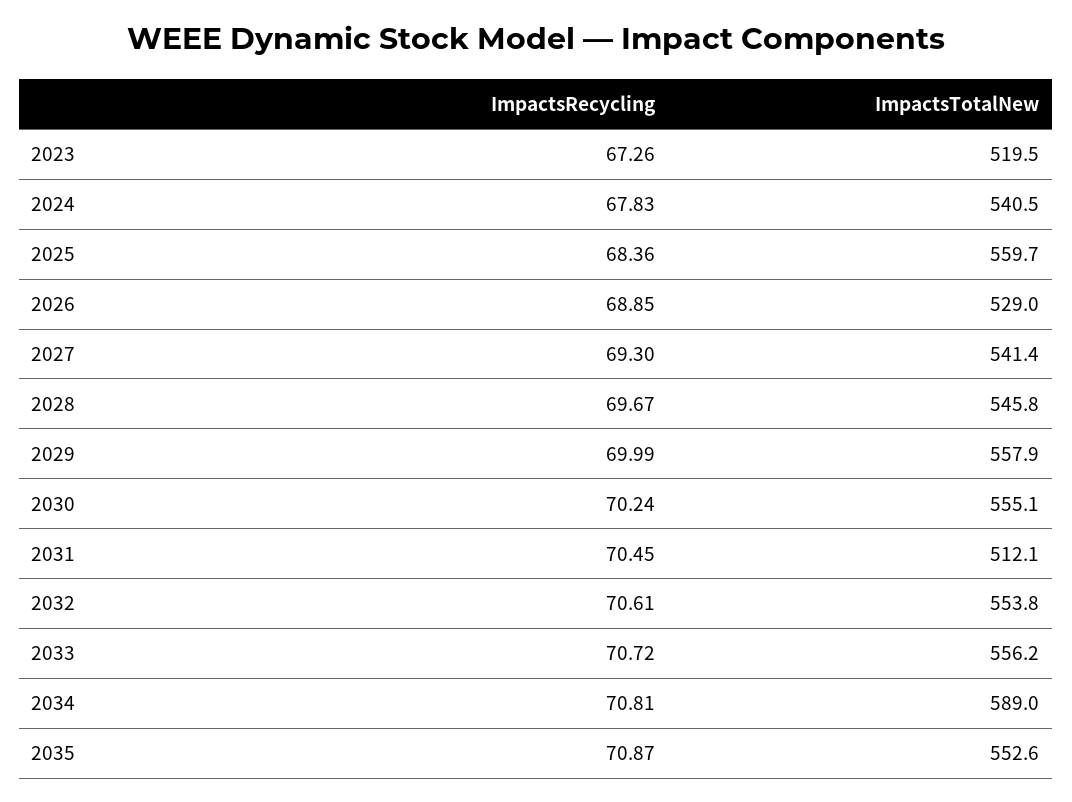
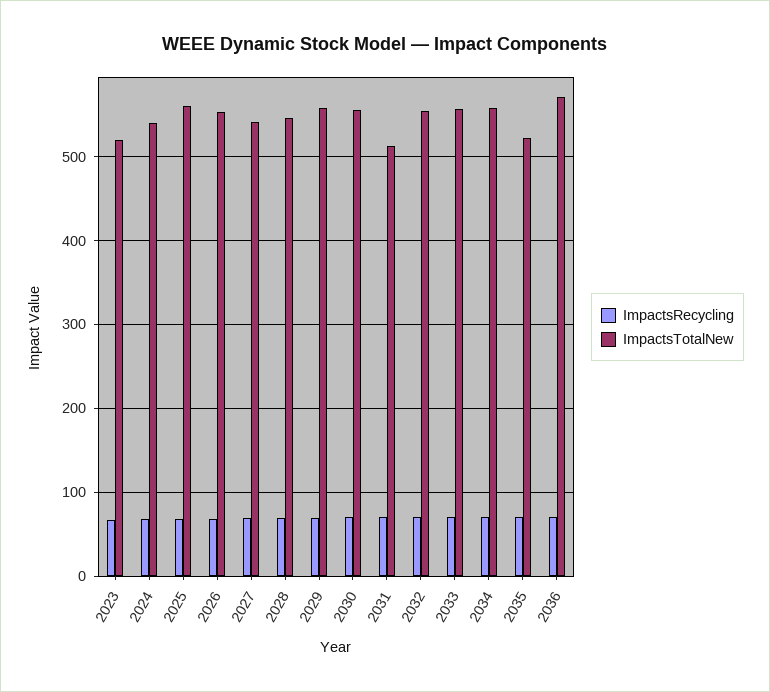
ImpactsTotalNew, 2026: 529 -> 550
ImpactsTotalNew, 2034: 589 -> 560
ImpactsTotalNew, 2035: 552.6 -> 520
ImpactsRecycling, 2036: none -> 70
ImpactsTotalNew, 2036: none -> 570

